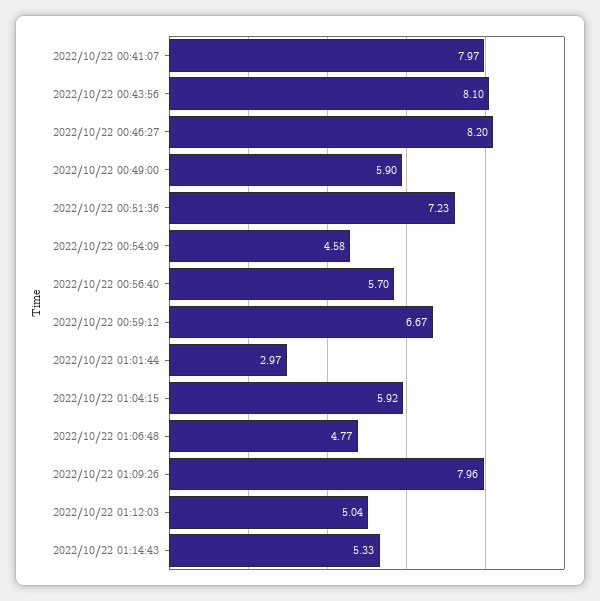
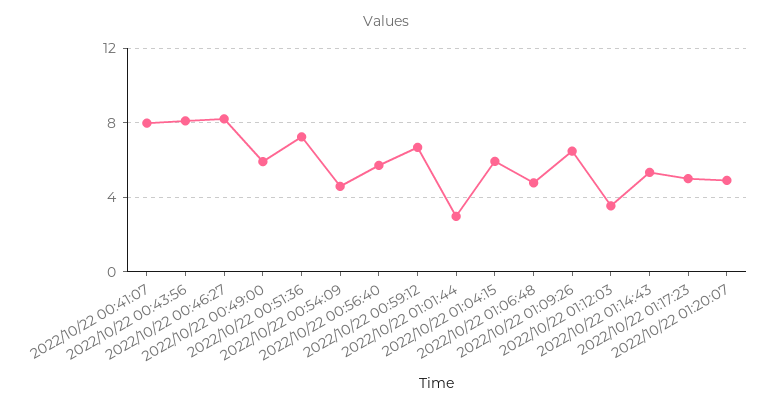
2022/10/22 01:09:26: 7.96 -> 6.5
2022/10/22 01:12:03: 5.04 -> 3.5
2022/10/22 01:17:23: none -> 5
2022/10/22 01:20:07: none -> 5

